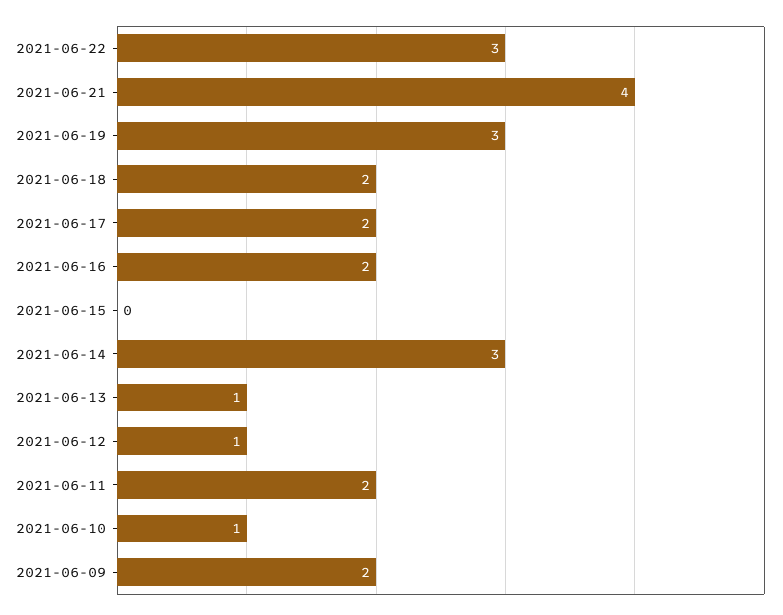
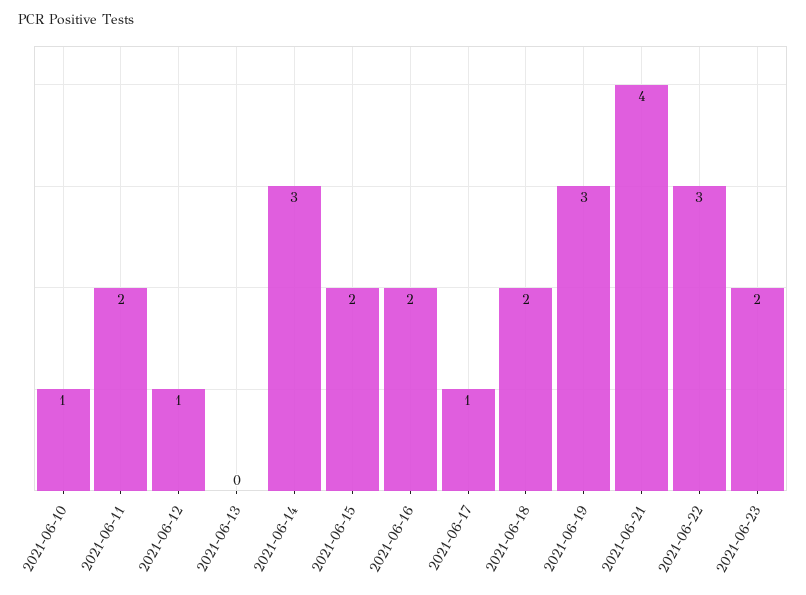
2021-06-17: 2 -> 1
2021-06-15: 0 -> 2
2021-06-13: 1 -> 0
2021-06-09: 2 -> none
2021-06-23: none -> 2

